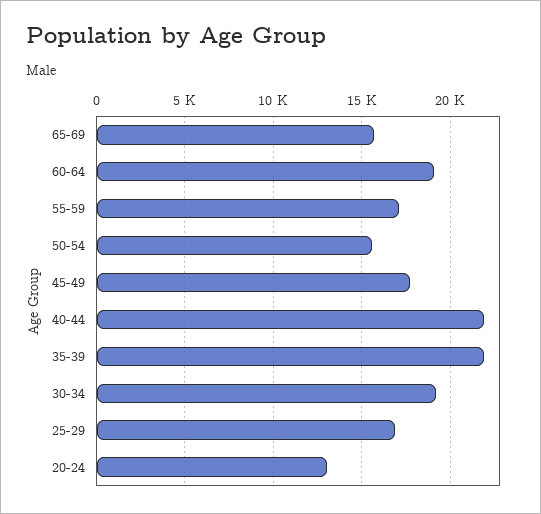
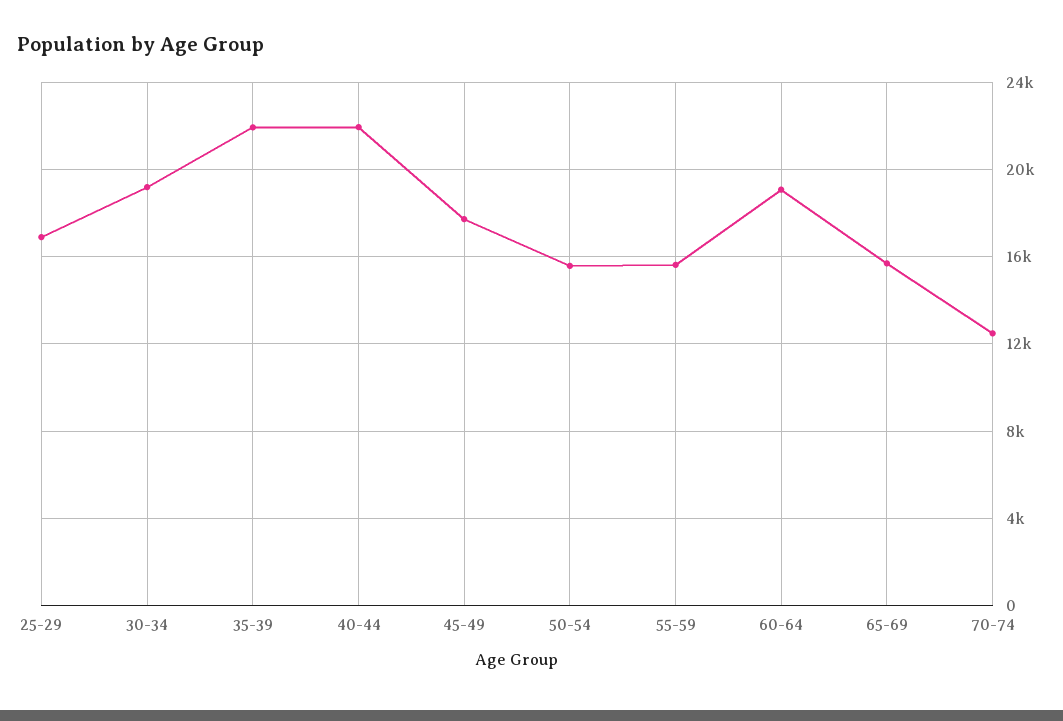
55-59: 17000 -> 15500
20-24: 13000 -> none
70-74: none -> 12500

